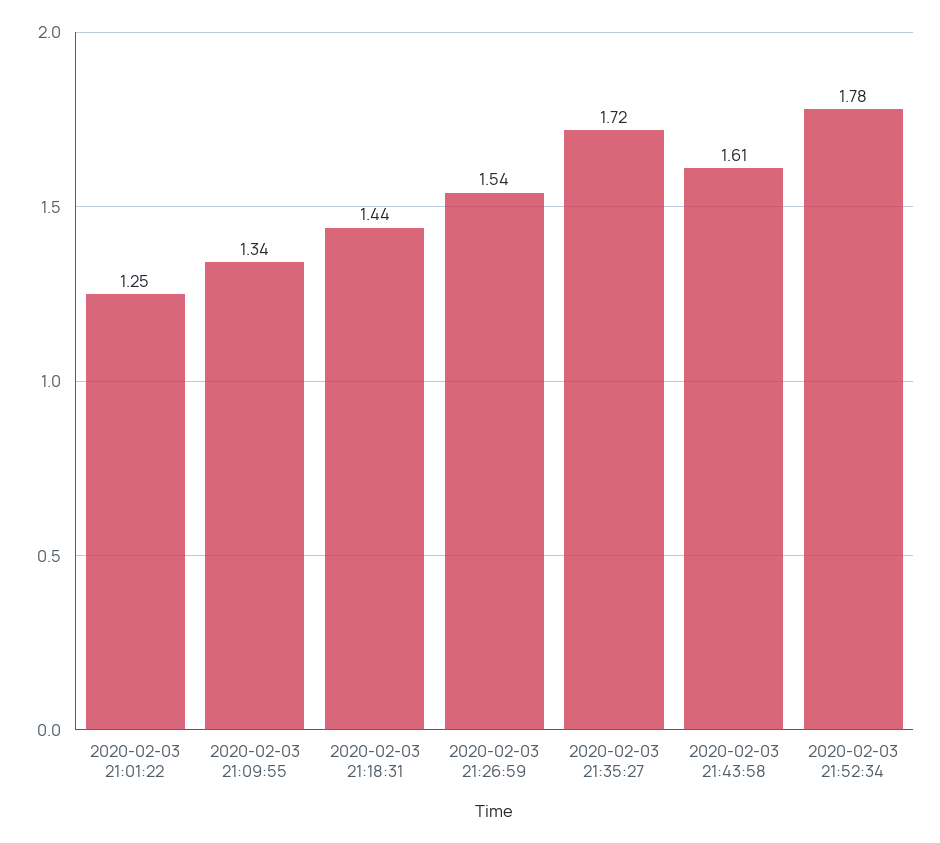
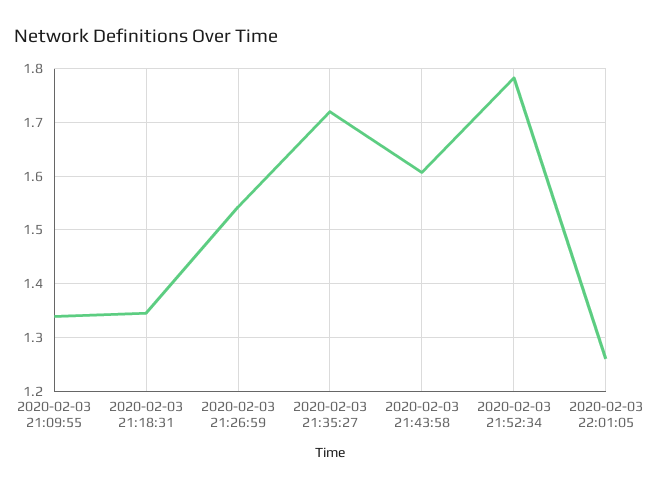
2020-02-03 21:01:22: 1.25 -> none
2020-02-03 21:18:31: 1.44 -> 1.34
2020-02-03 22:01:05: none -> 1.26

